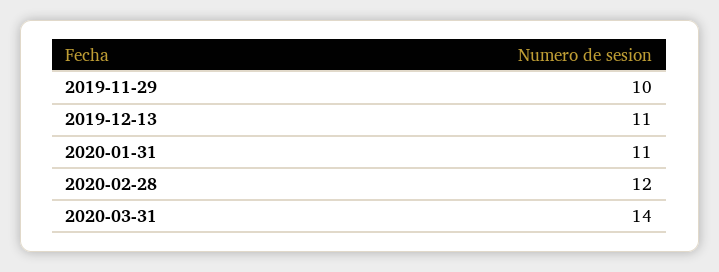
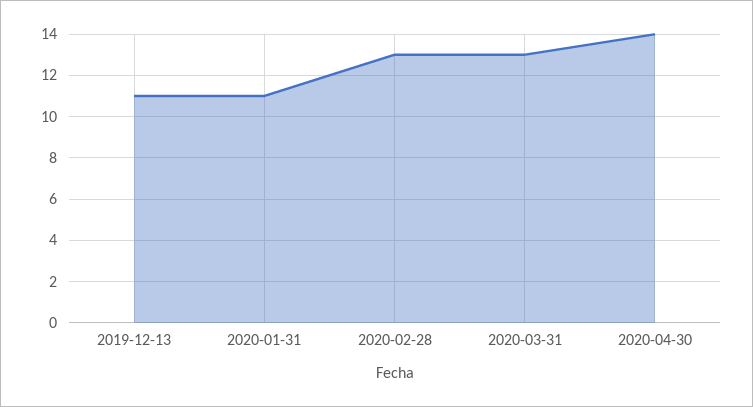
2019-11-29: 10 -> none
2020-02-28: 12 -> 13
2020-03-31: 14 -> 13
2020-04-30: none -> 14

